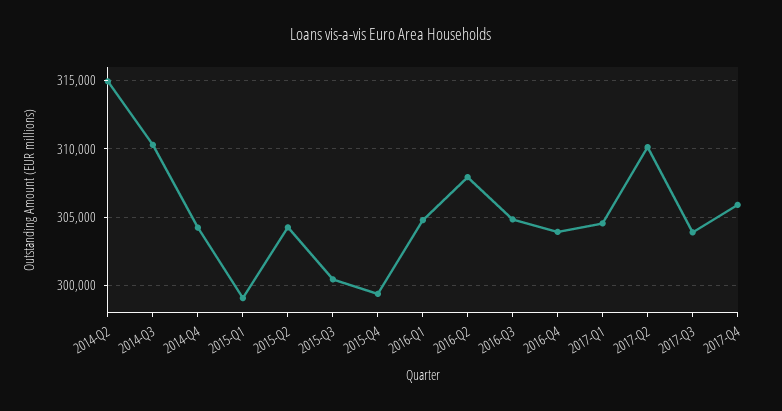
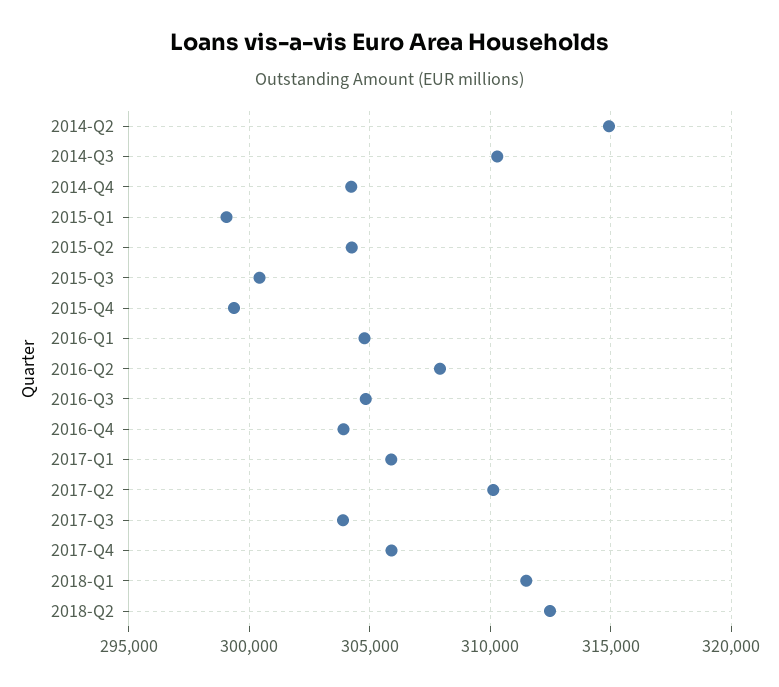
2017-Q1: 304500 -> 306000
2018-Q1: none -> 311500
2018-Q2: none -> 312500

